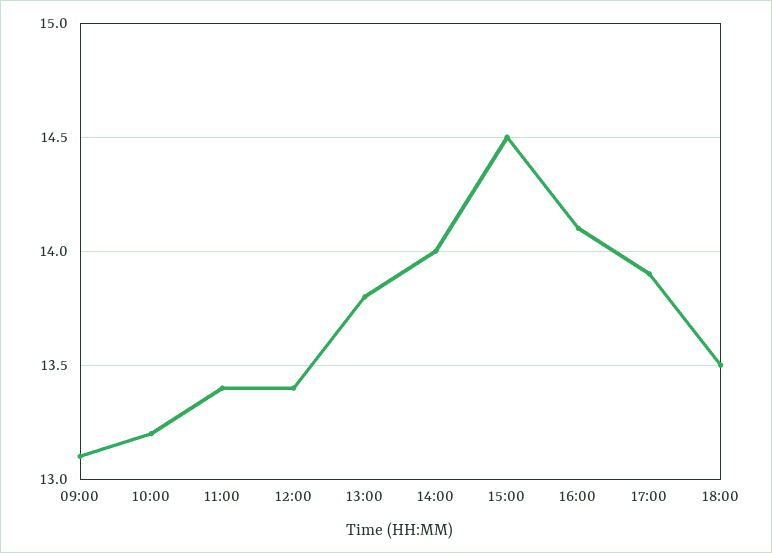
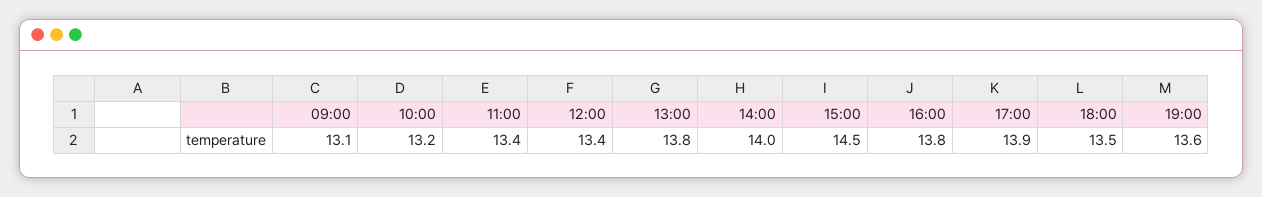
16:00: 14.1 -> 13.8
19:00: none -> 13.6

